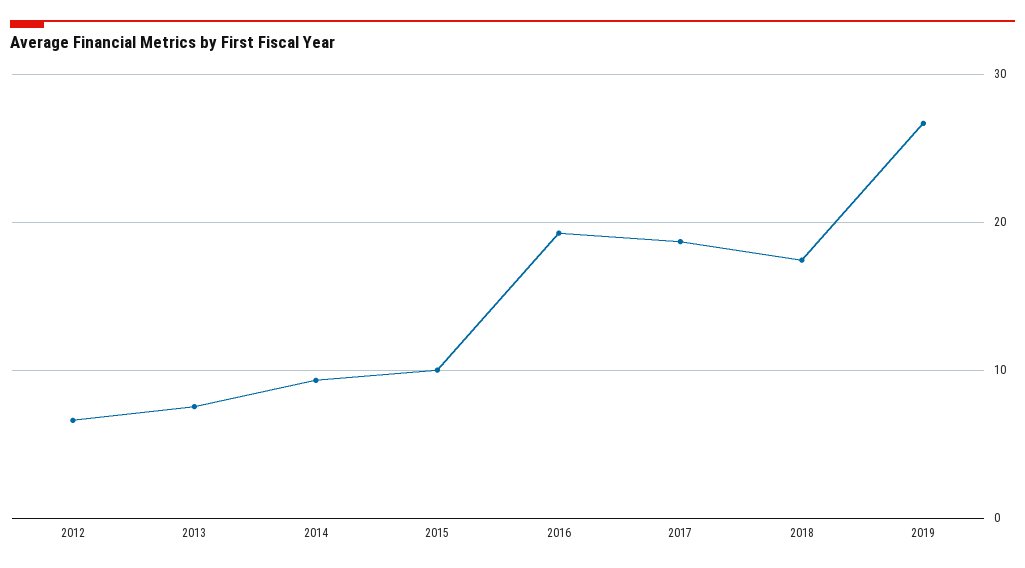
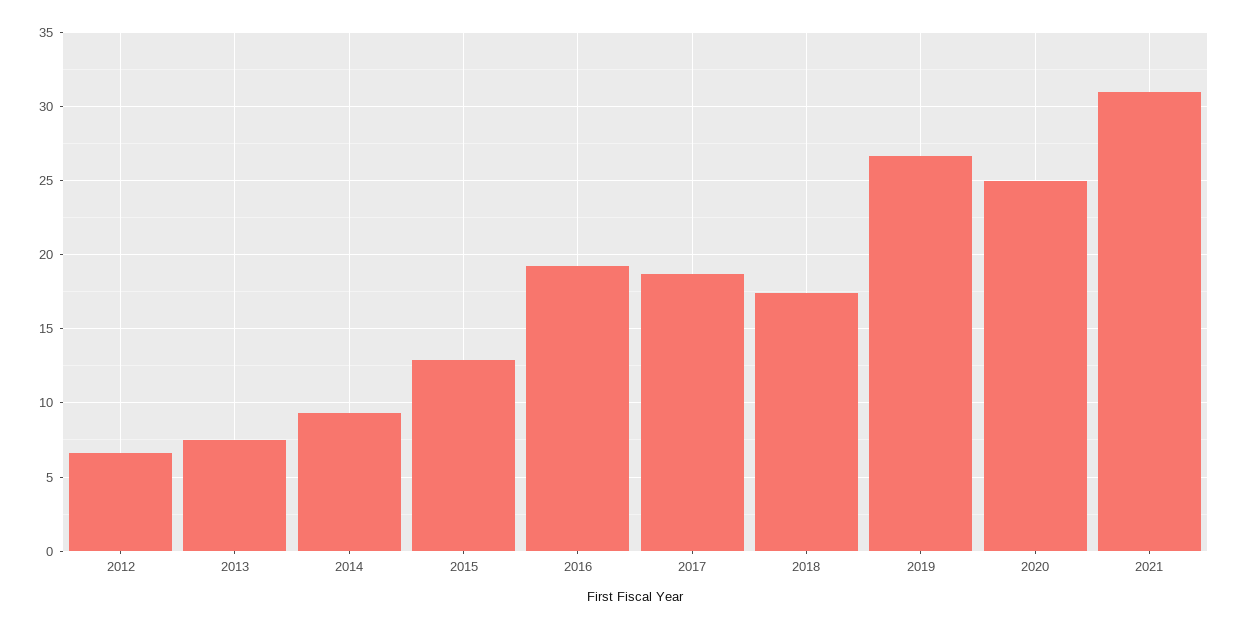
2015: 10 -> 13
2020: none -> 25
2021: none -> 31

